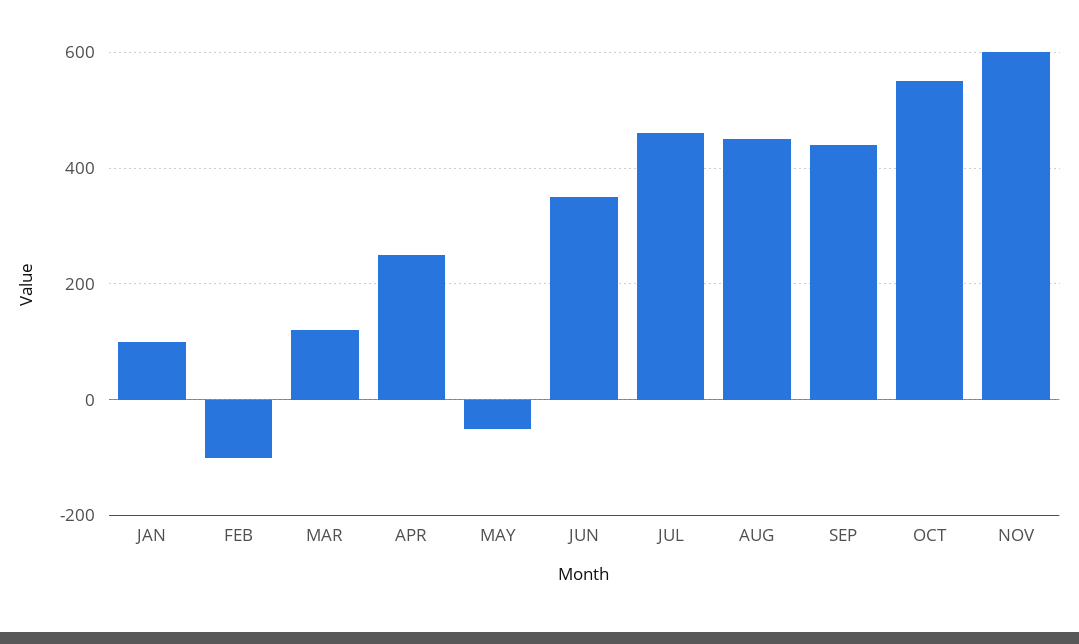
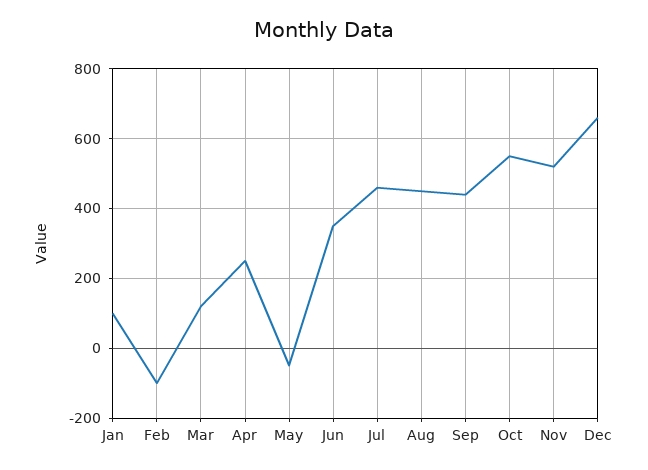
NOV: 600 -> 520
Dec: none -> 660

